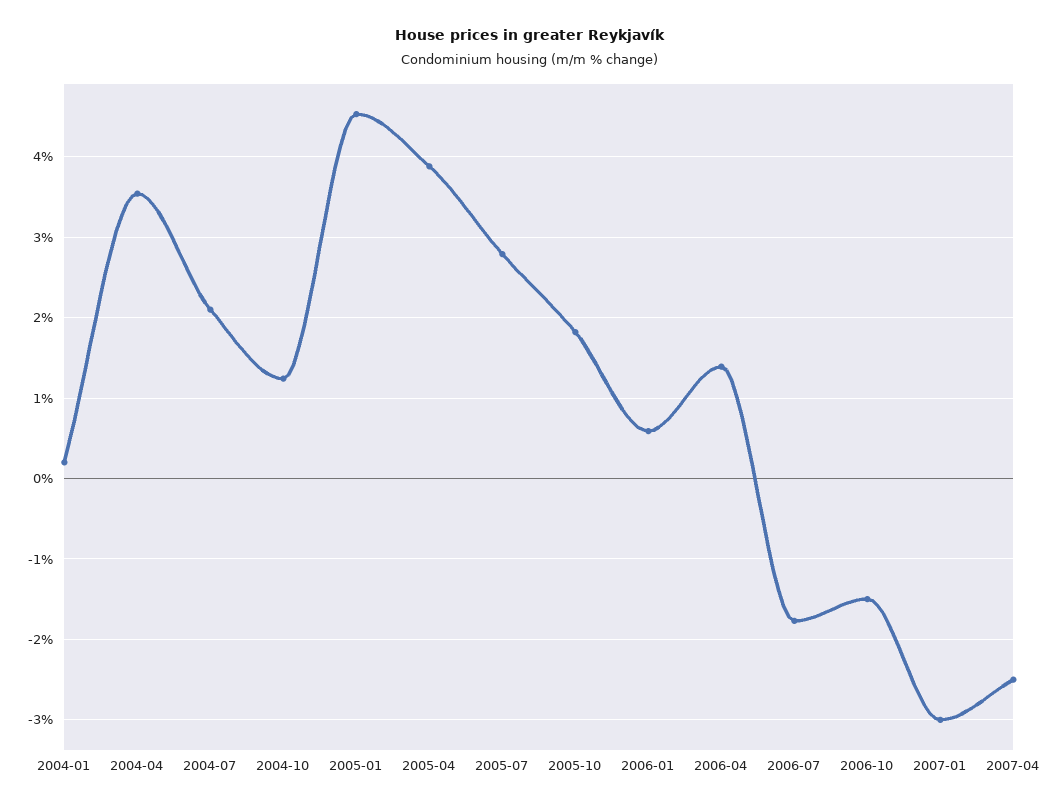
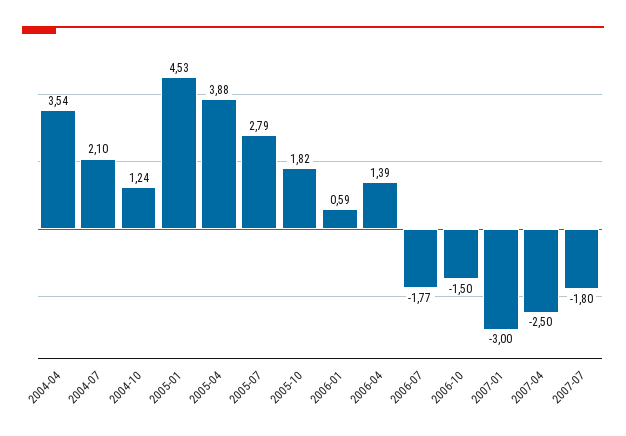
2004-01: 0.2 -> none
2007-07: none -> -1.8

